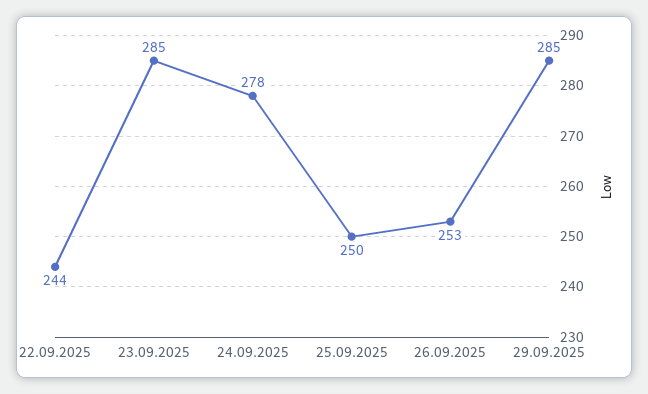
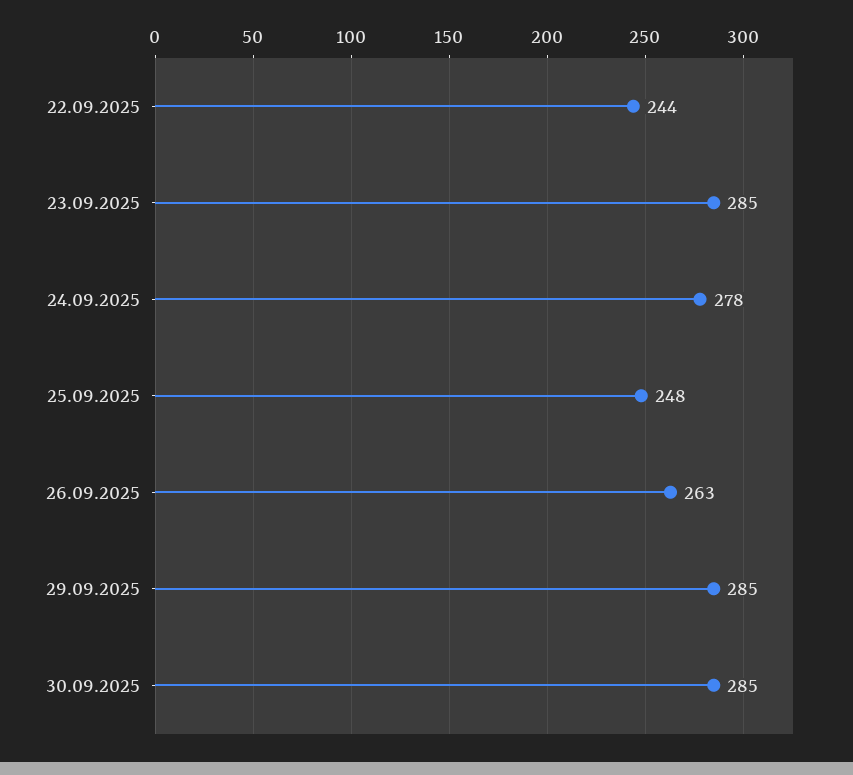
25.09.2025: 250 -> 248
26.09.2025: 253 -> 263
30.09.2025: none -> 285

